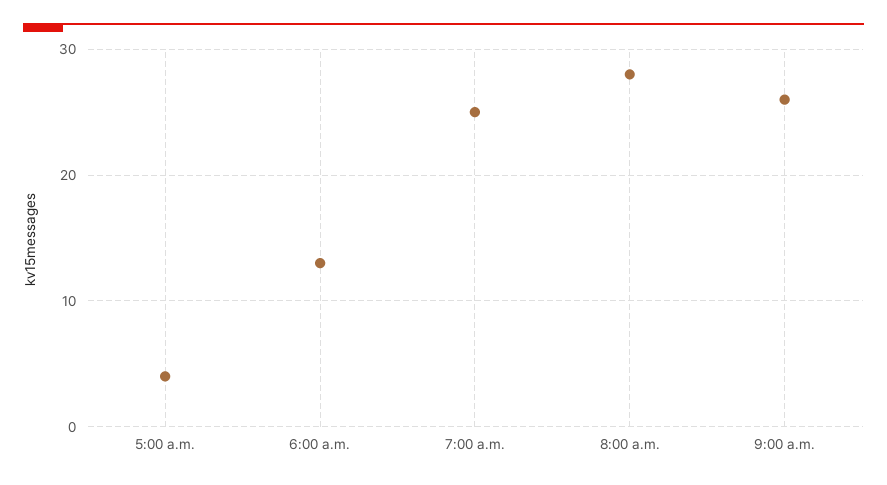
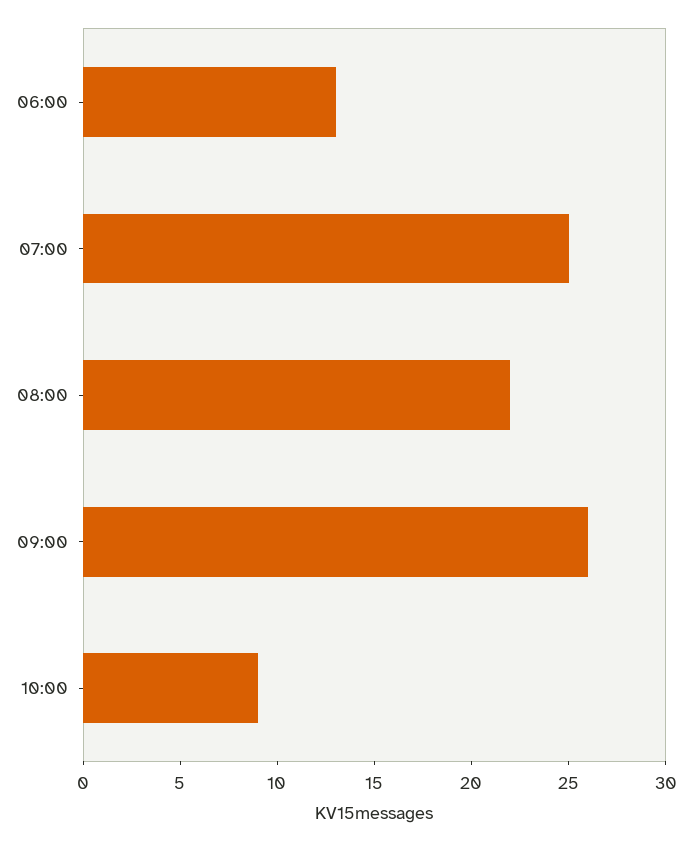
5:00 a.m.: 4 -> none
8:00 a.m.: 28 -> 22
10:00: none -> 9

